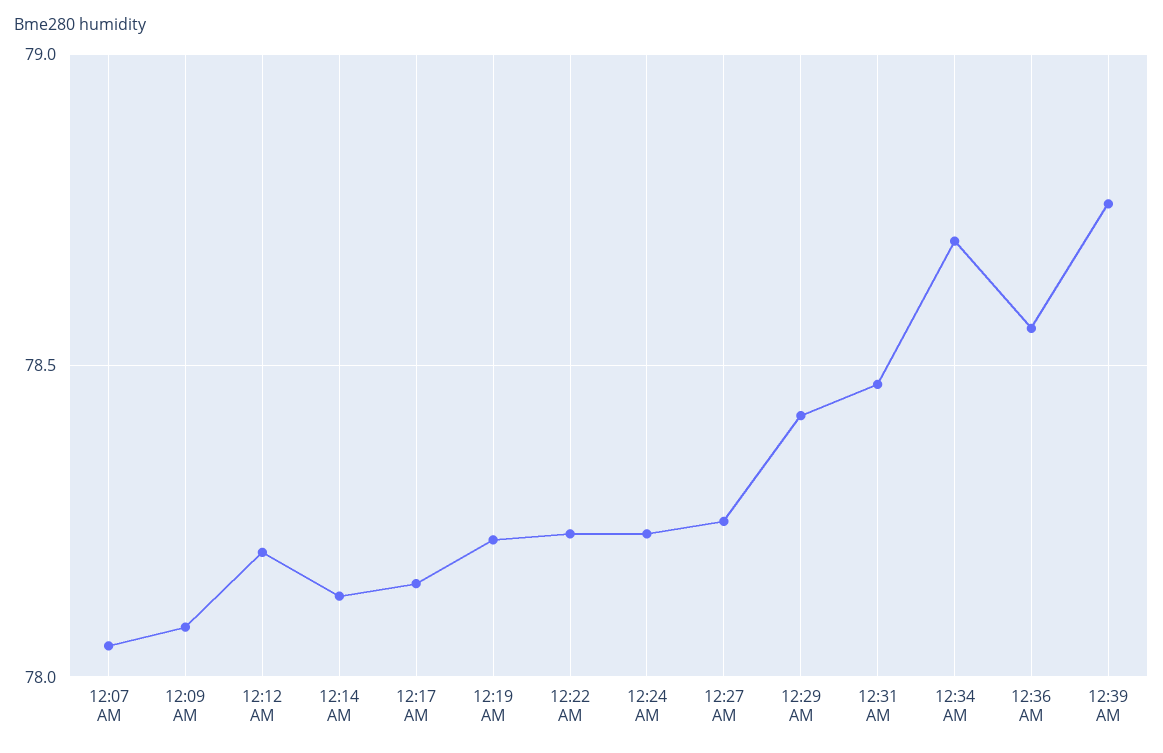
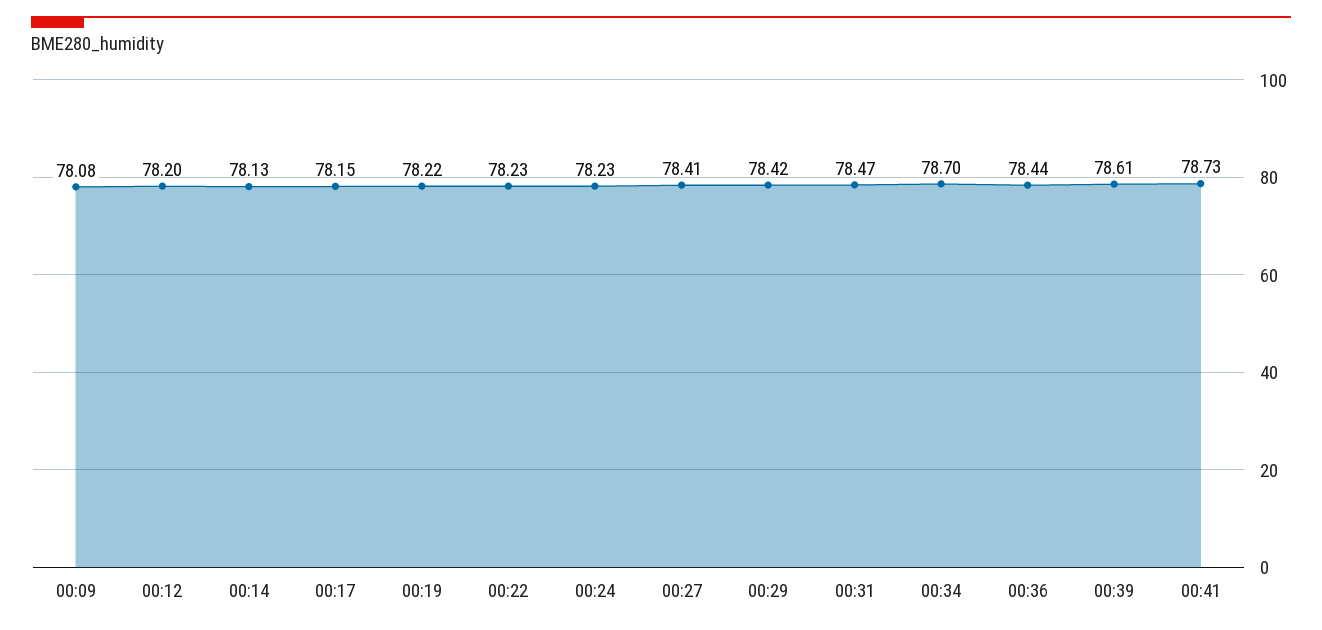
12:07 AM: 78.05 -> none
12:27 AM: 78.25 -> 78.41
12:36 AM: 78.55 -> 78.44
12:39 AM: 78.75 -> 78.61
00:41: none -> 78.73

